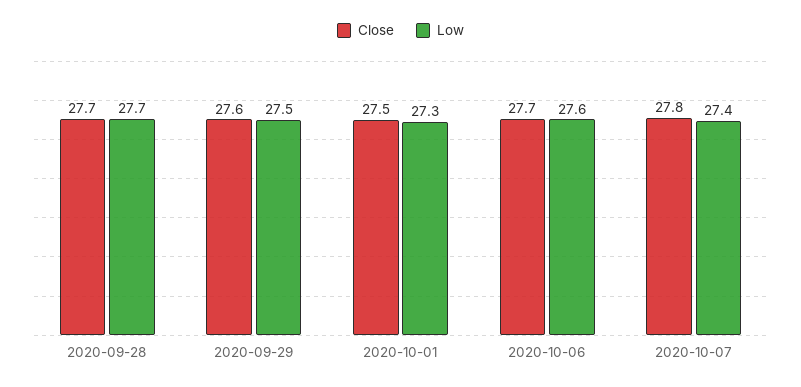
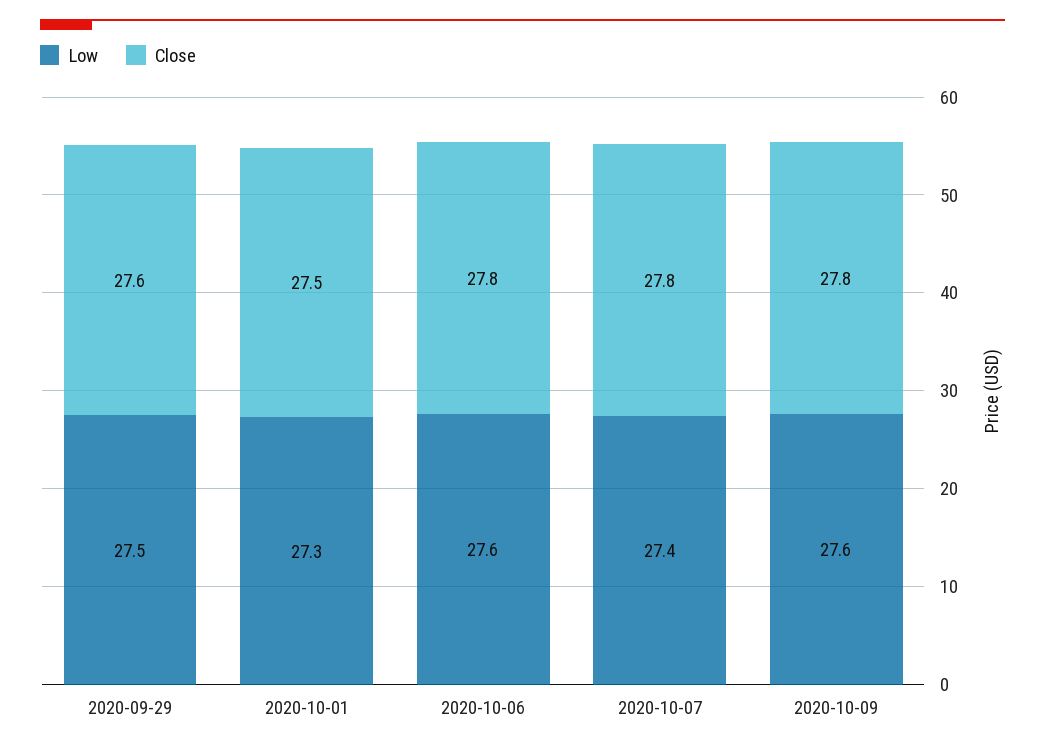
Close, 2020-09-28: 27.7 -> none
Low, 2020-09-28: 27.7 -> none
Close, 2020-10-06: 27.7 -> 27.8
Low, 2020-10-09: none -> 27.6
Close, 2020-10-09: none -> 27.8

